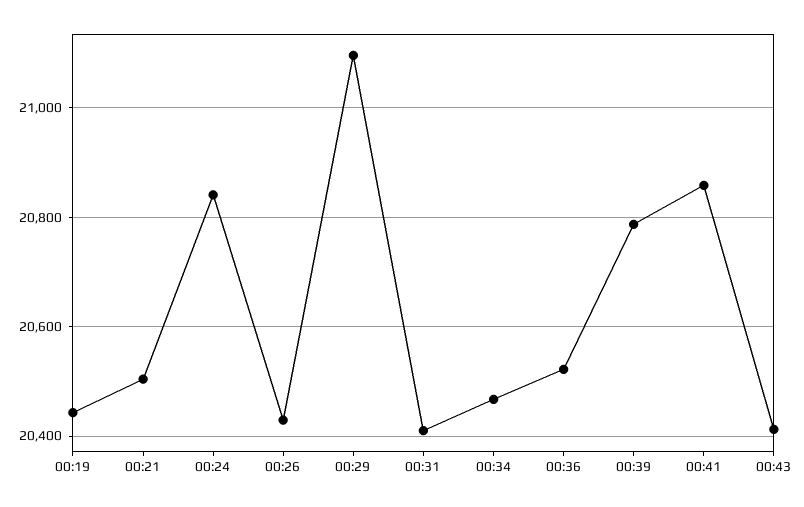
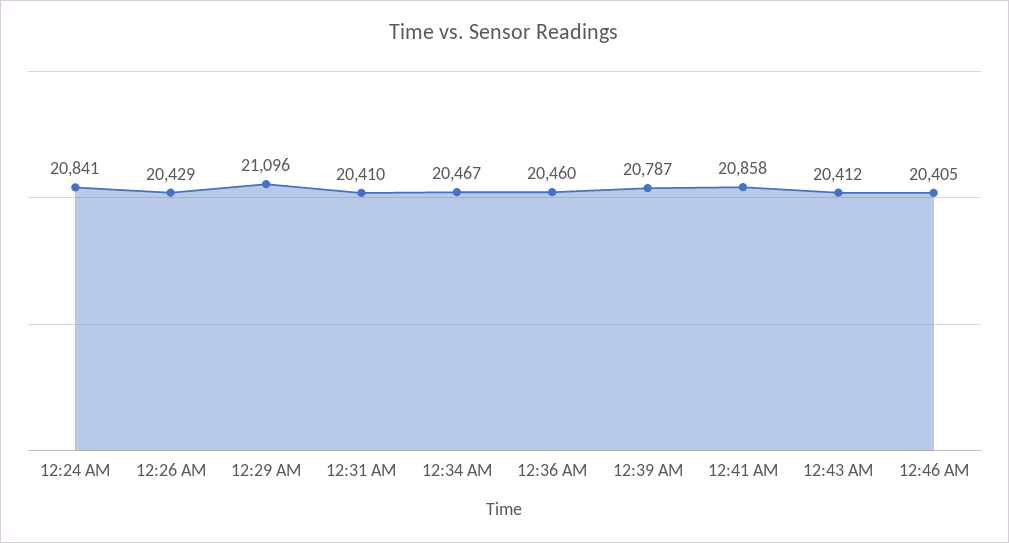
00:19: 20440 -> none
00:21: 20500 -> none
00:36: 20520 -> 20460
12:46 AM: none -> 20405

